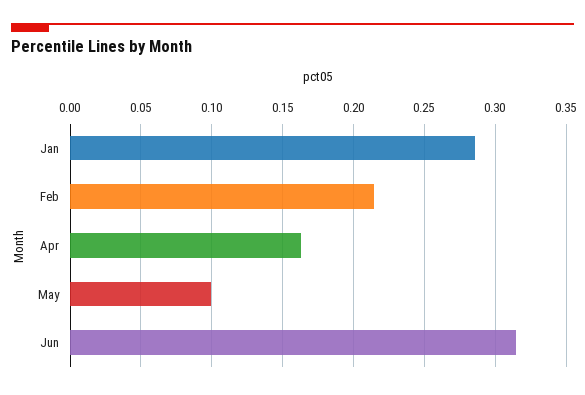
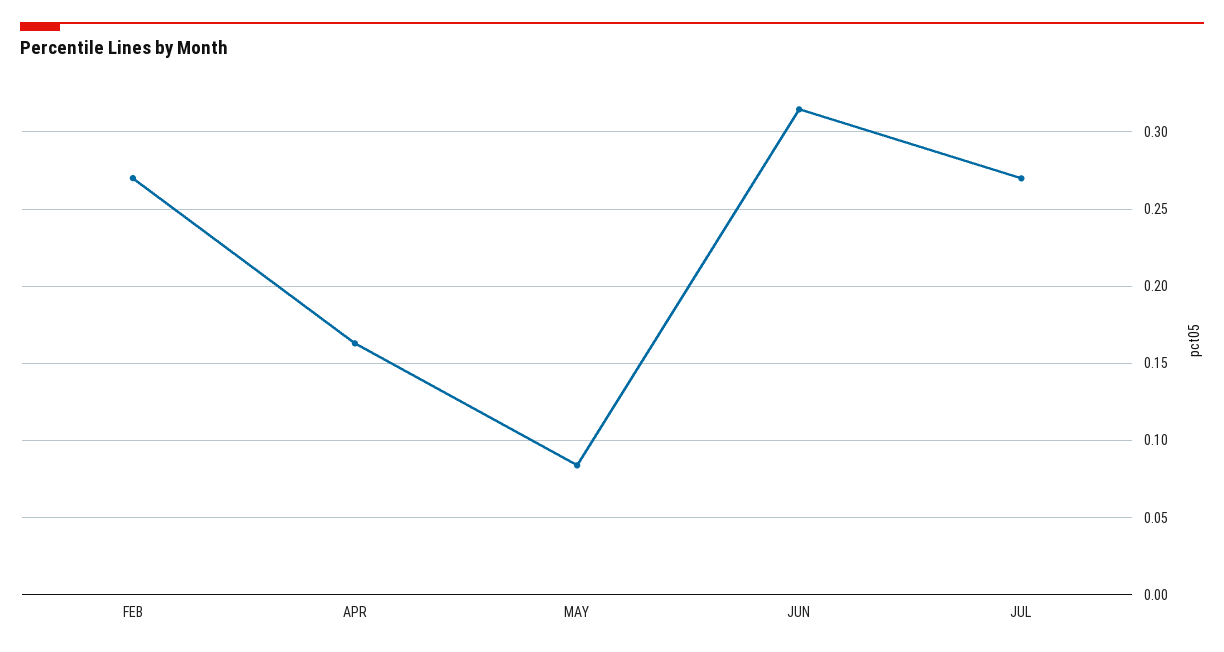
Jan: 0.285 -> none
Feb: 0.215 -> 0.27
May: 0.1 -> 0.085
JUL: none -> 0.27

